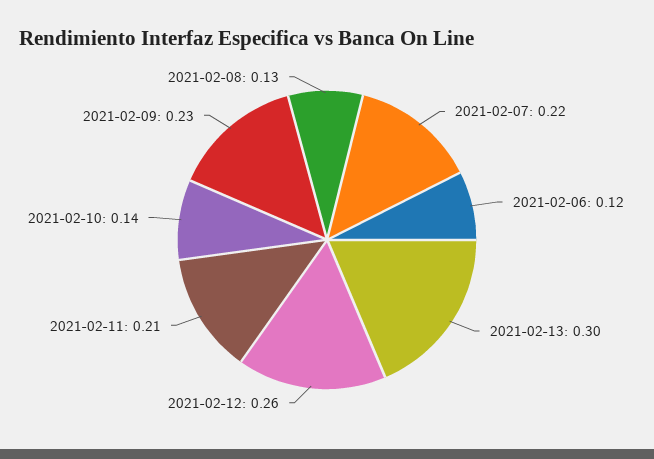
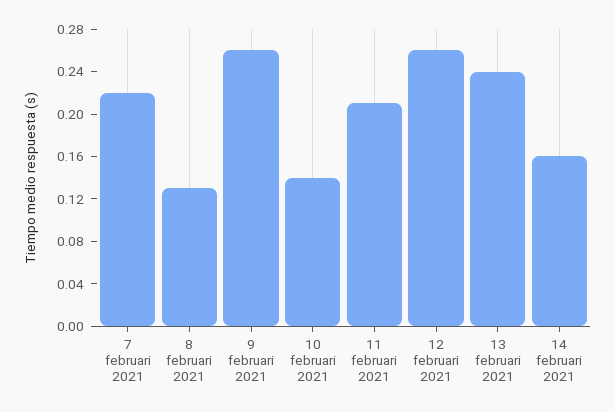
2021-02-06: 0.12 -> none
2021-02-13: 0.3 -> 0.24
2021-02-09: 0.23 -> 0.26
14 februari 2021: none -> 0.16

